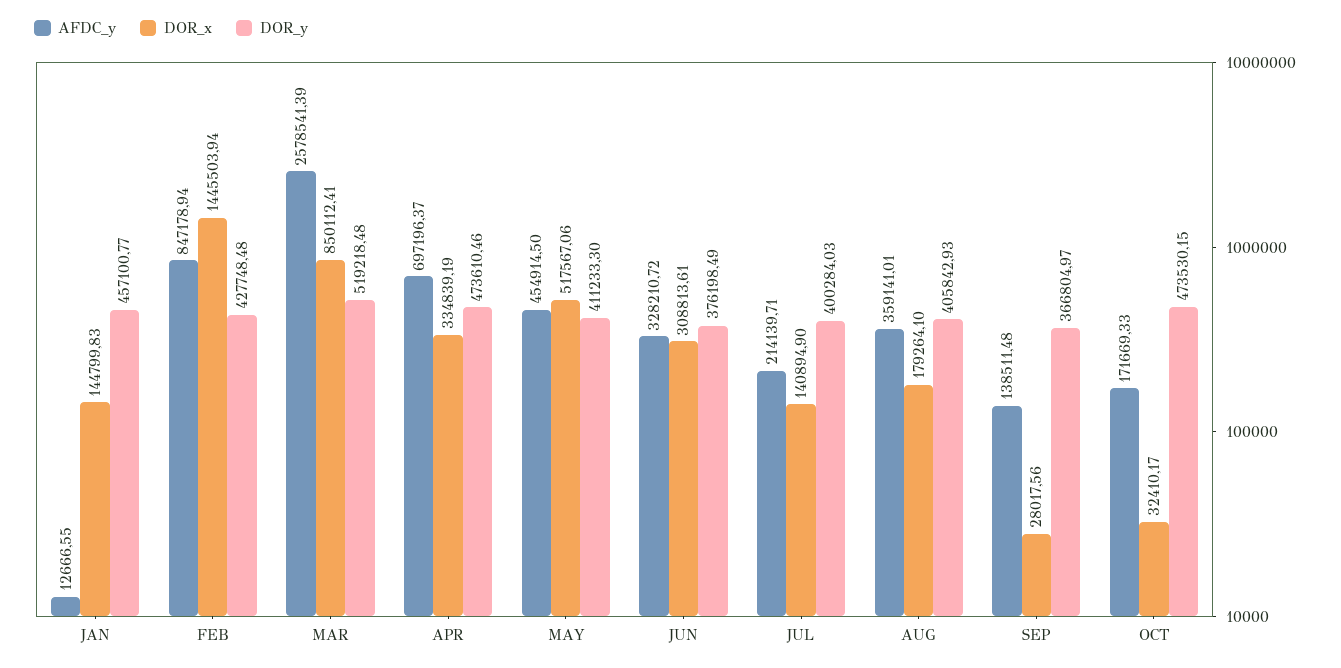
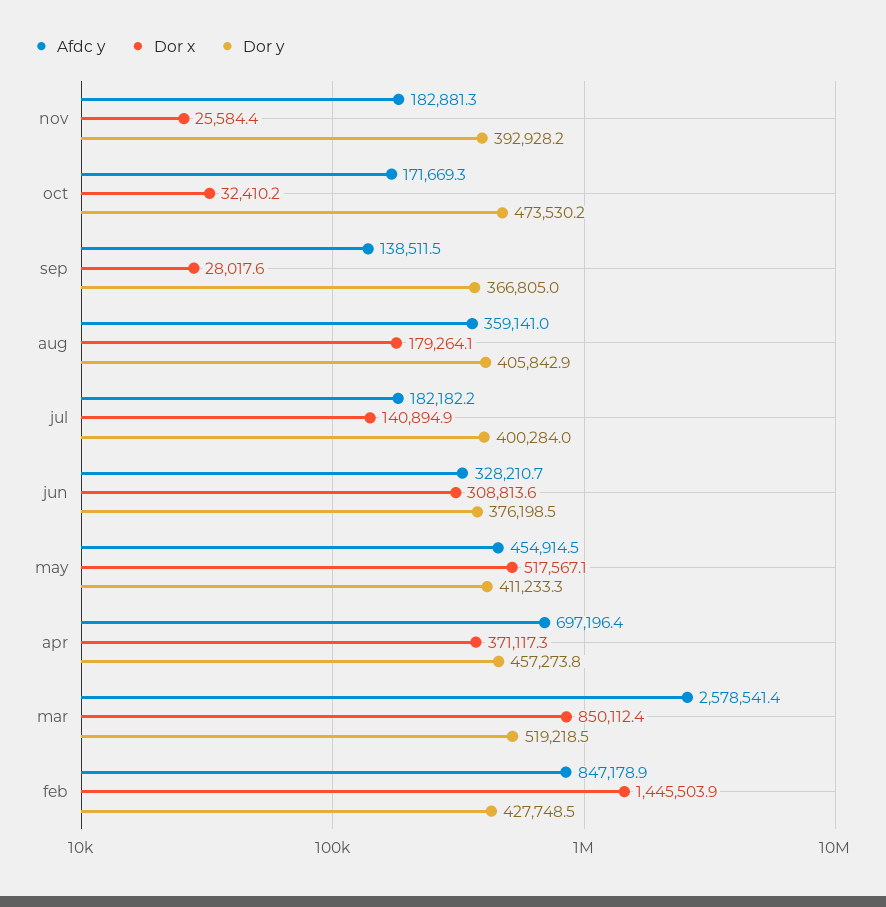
AFDC_y, JAN: 12666.55 -> none
DOR_x, JAN: 144799.83 -> none
DOR_y, JAN: 457100.77 -> none
DOR_x, APR: 334839.19 -> 371117.3
DOR_y, APR: 473610.46 -> 457273.8
AFDC_y, JUL: 214139.71 -> 182182.2
AFDC_y, nov: none -> 182881.3
DOR_x, nov: none -> 25584.4
DOR_y, nov: none -> 392928.2

